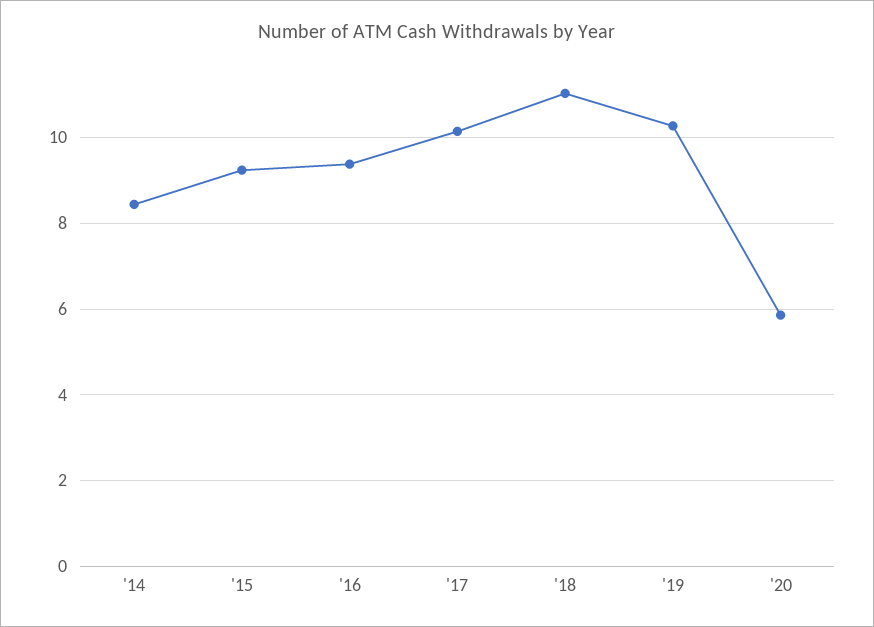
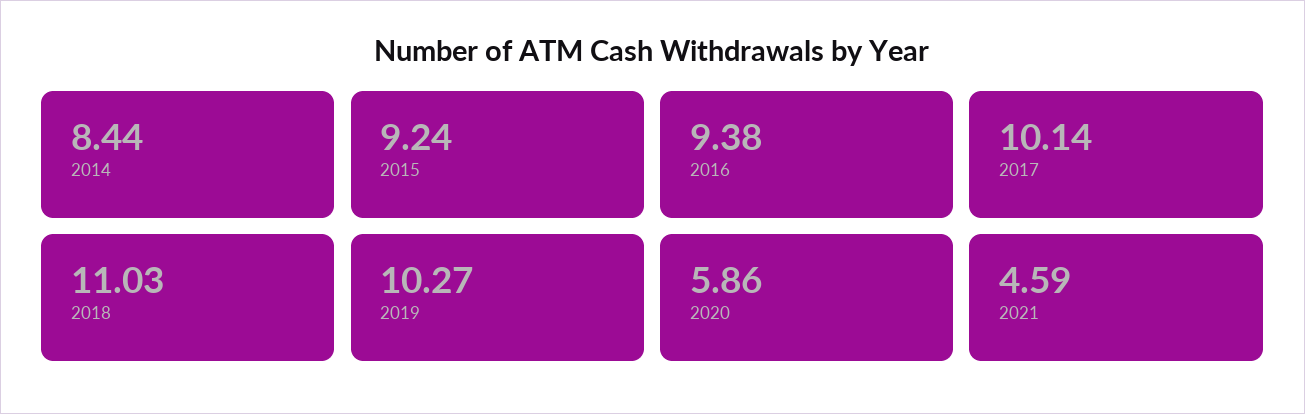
2021: none -> 4.59

